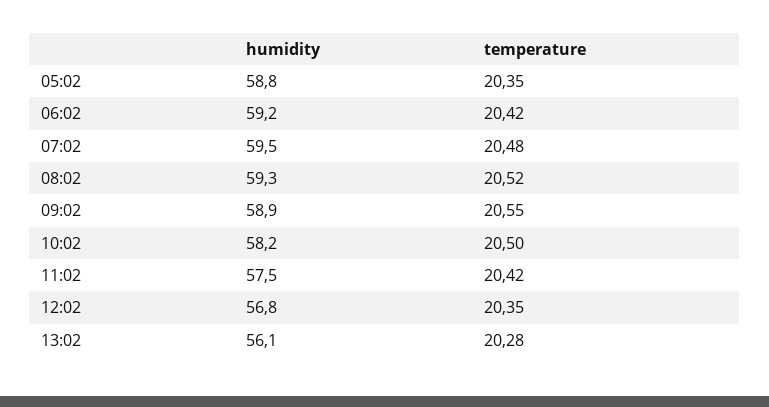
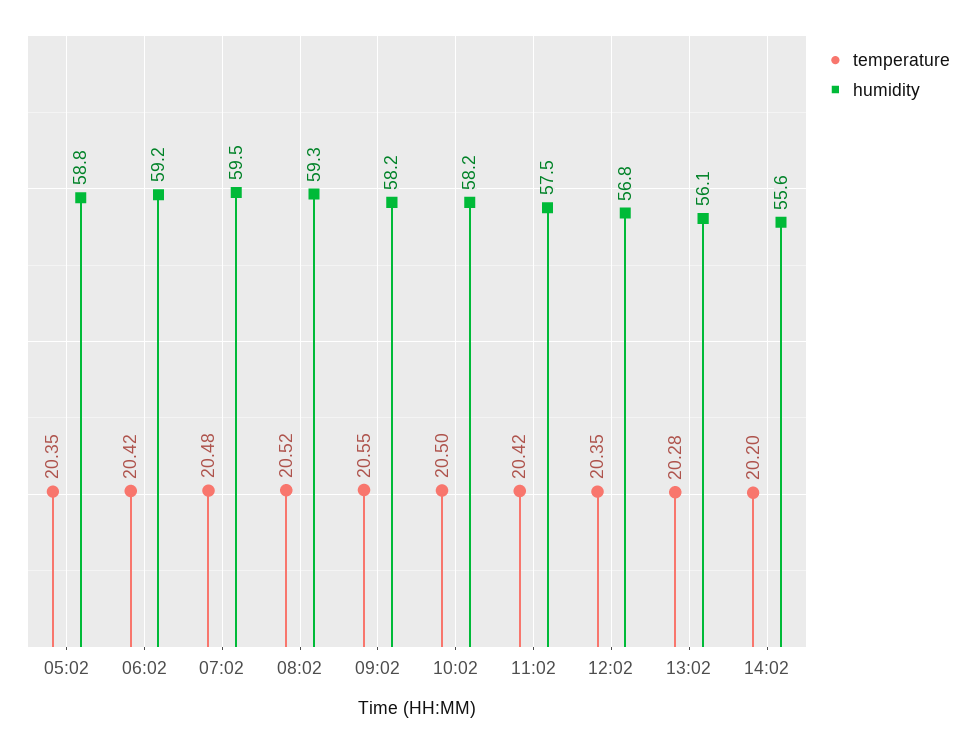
humidity, 09:02: 58.9 -> 58.2
temperature, 14:02: none -> 20.2
humidity, 14:02: none -> 55.6

